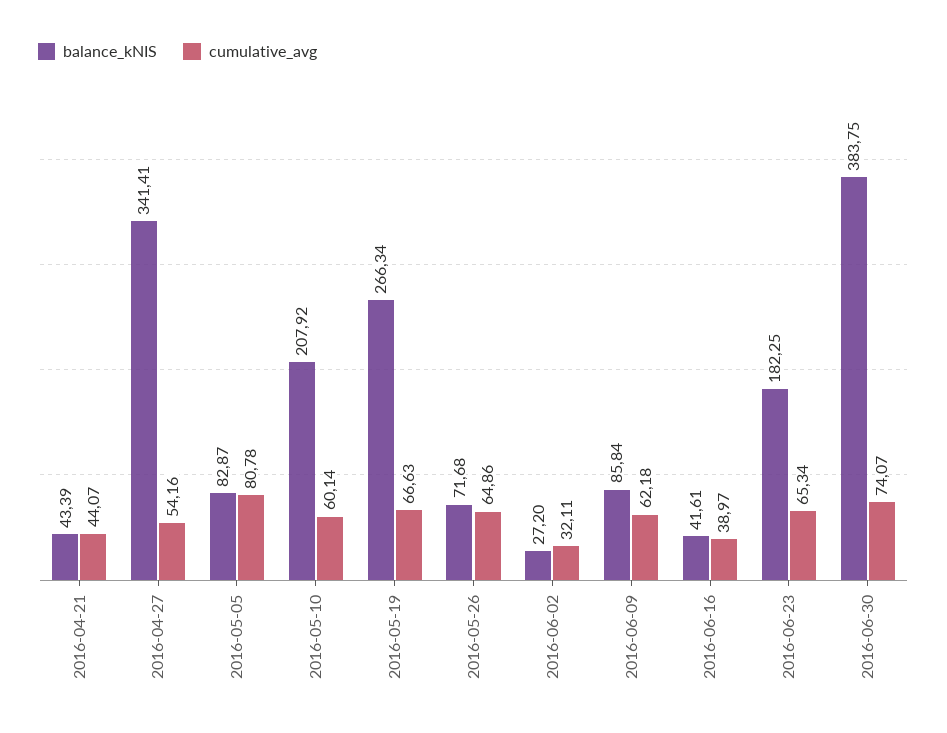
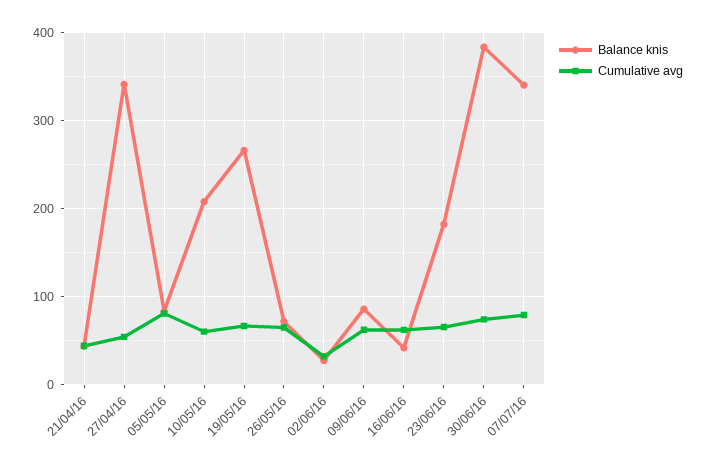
cumulative_avg, 2016-06-16: 38.97 -> 60
balance_kNIS, 07/07/16: none -> 340
cumulative_avg, 07/07/16: none -> 80

